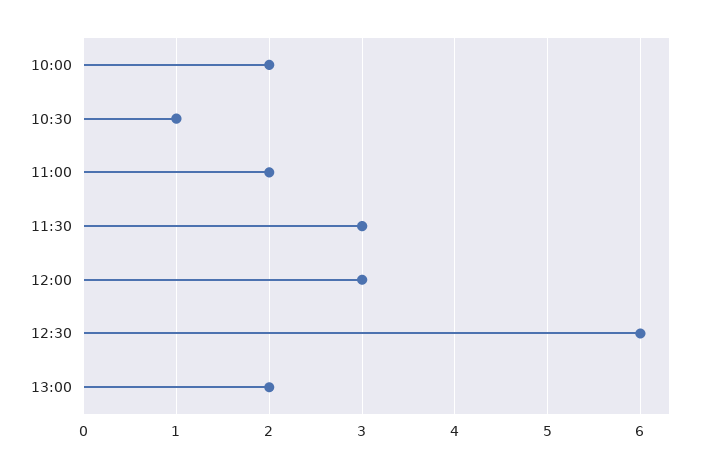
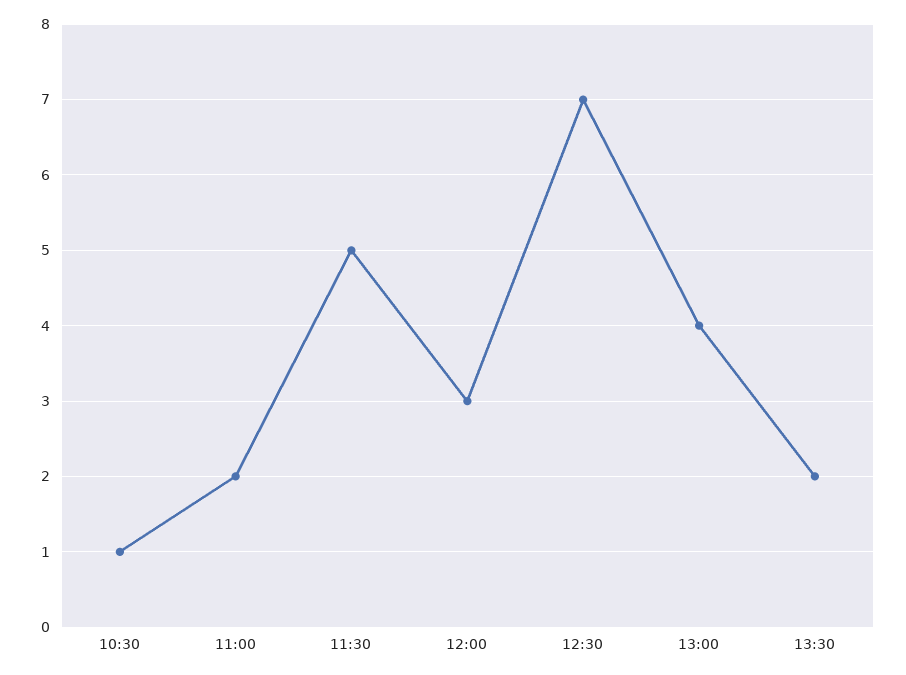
10:00: 2 -> none
11:30: 3 -> 5
12:30: 6 -> 7
13:00: 2 -> 4
13:30: none -> 2

